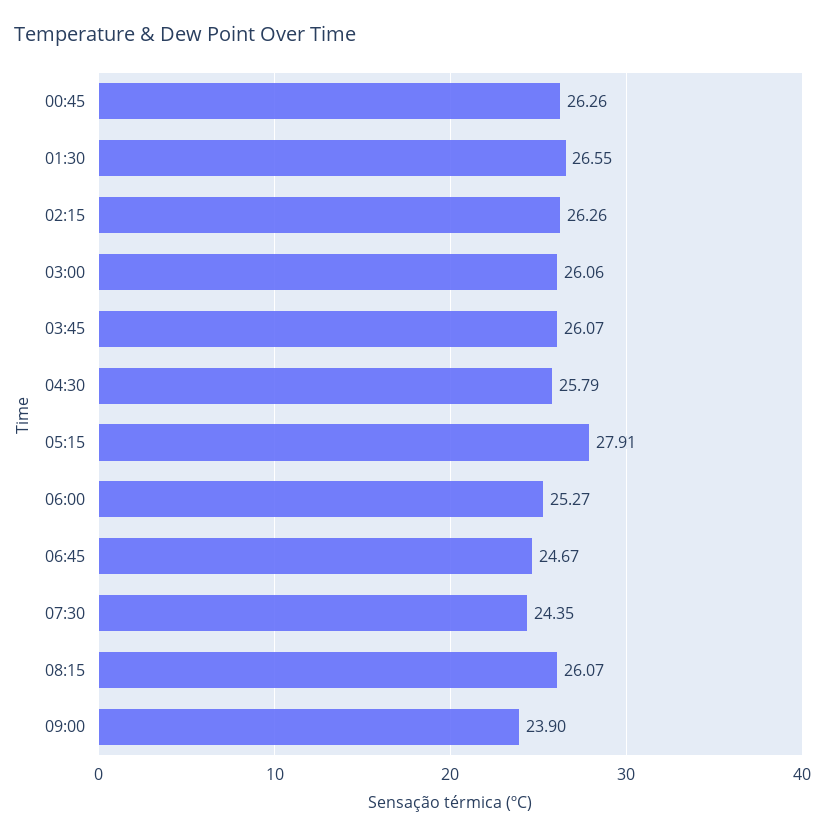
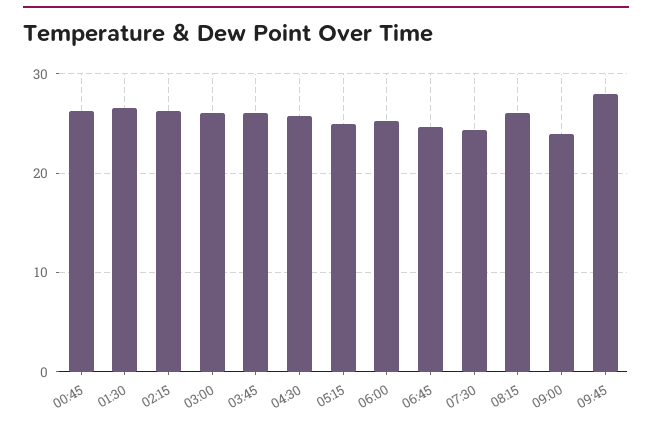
05:15: 27.91 -> 25
09:45: none -> 28

